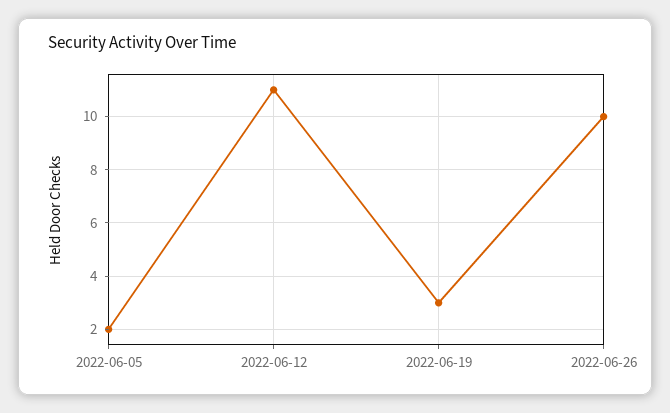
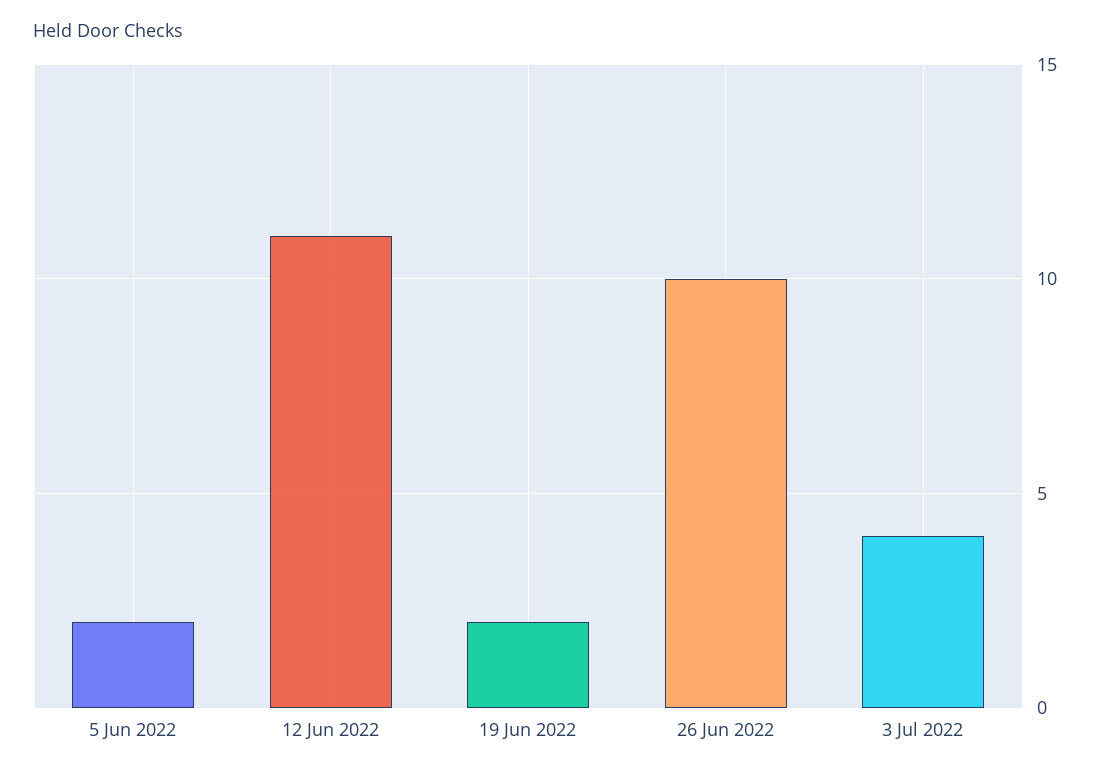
2022-06-19: 3 -> 2
3 Jul 2022: none -> 4

